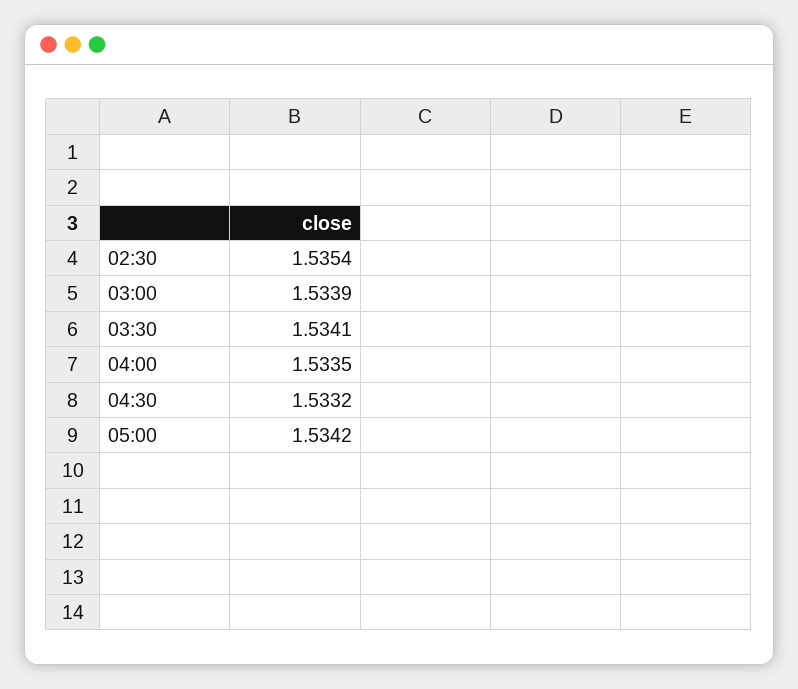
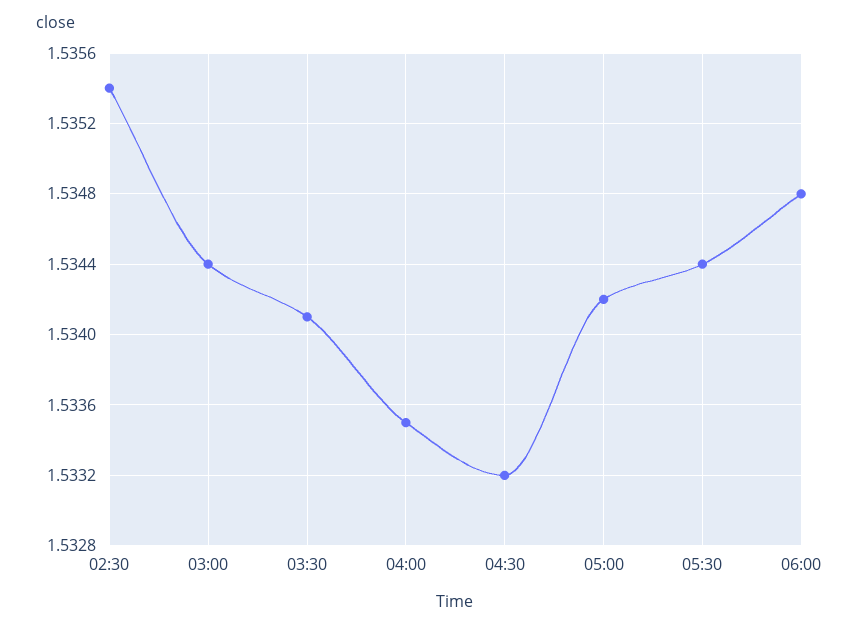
03:00: 1.5339 -> 1.5344
05:30: none -> 1.5344
06:00: none -> 1.5348

